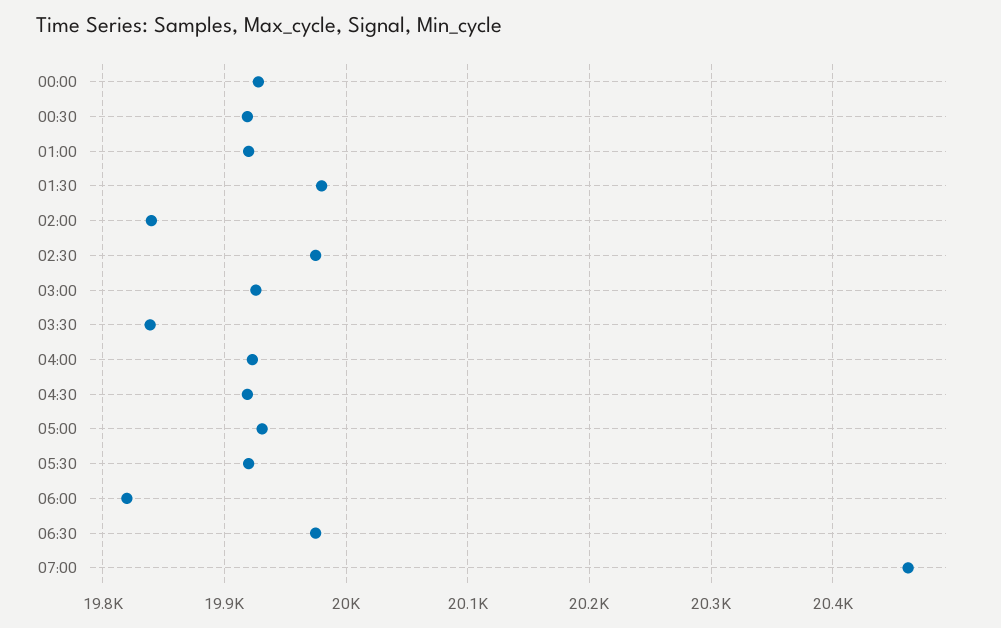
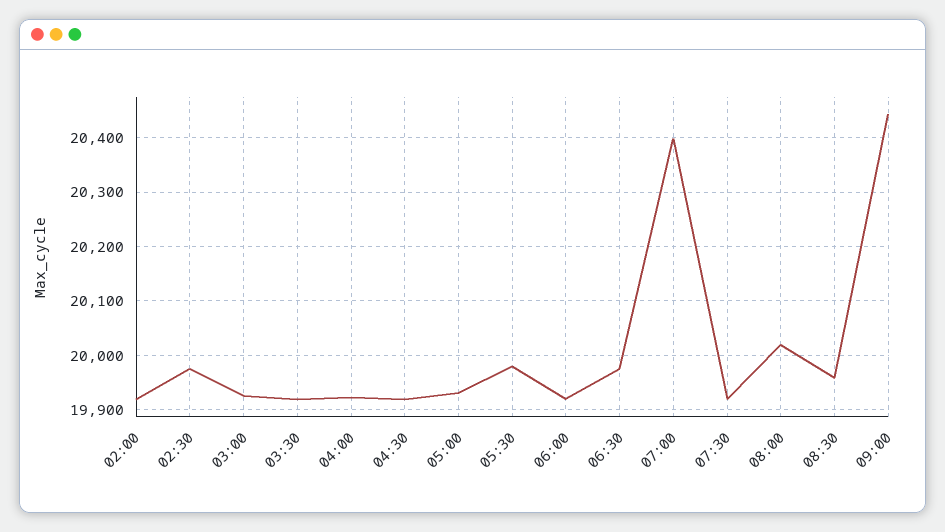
00:00: 19930 -> none
00:30: 19920 -> none
01:00: 19920 -> none
01:30: 19980 -> none
02:00: 19840 -> 19920
03:30: 19840 -> 19920
05:30: 19920 -> 19980
06:00: 19820 -> 19920
07:00: 20460 -> 20400
07:30: none -> 19920
08:00: none -> 20020
08:30: none -> 19960
09:00: none -> 20440

